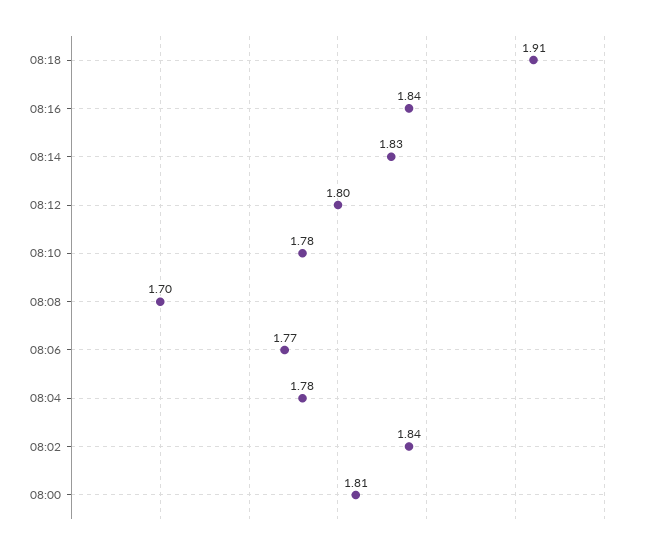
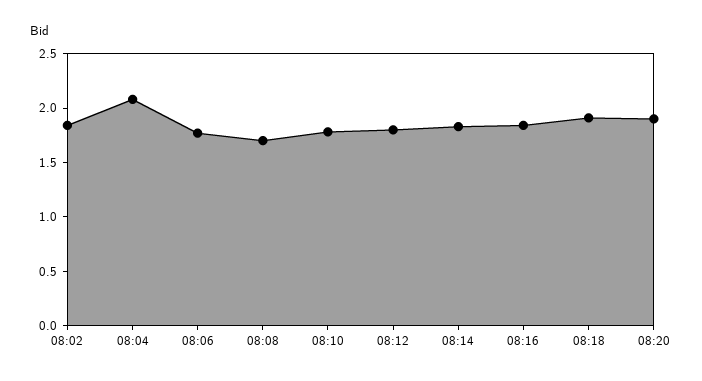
08:04: 1.78 -> 2.1
08:00: 1.81 -> none
08:20: none -> 1.9

